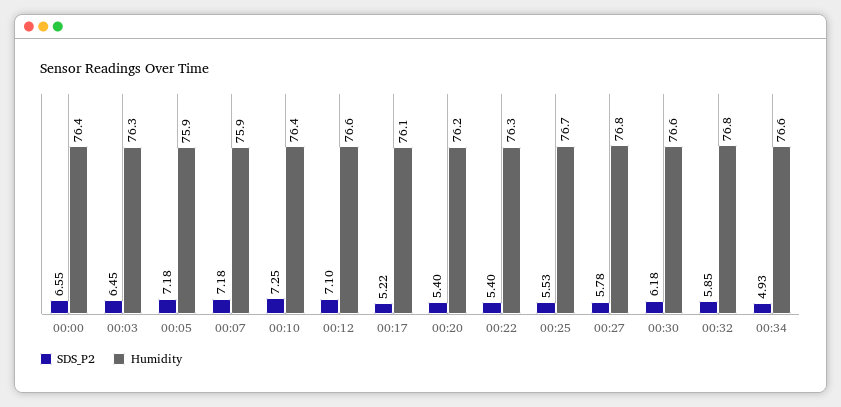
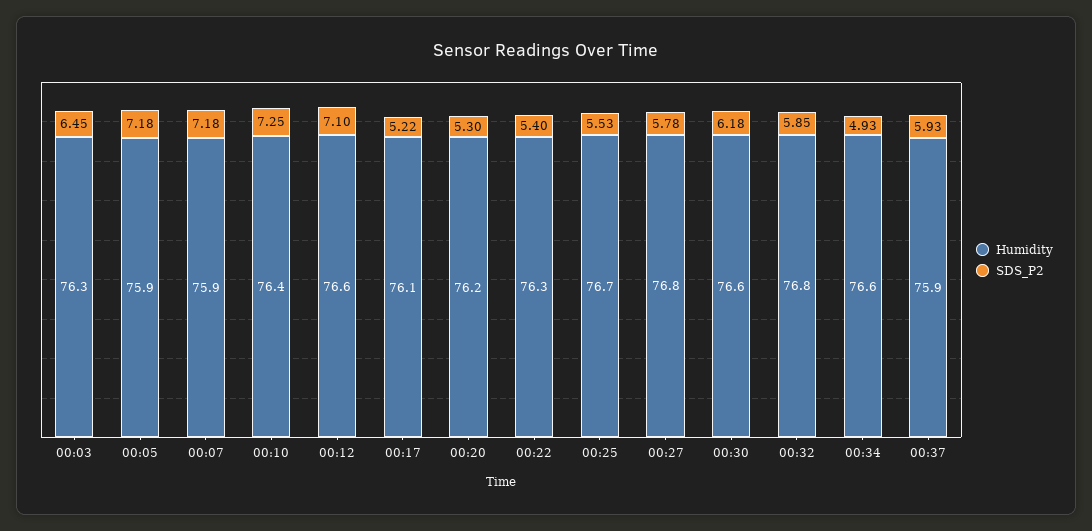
SDS_P2, 00:00: 6.55 -> none
Humidity, 00:00: 76.4 -> none
SDS_P2, 00:20: 5.4 -> 5.3
Humidity, 00:37: none -> 75.9
SDS_P2, 00:37: none -> 5.93

